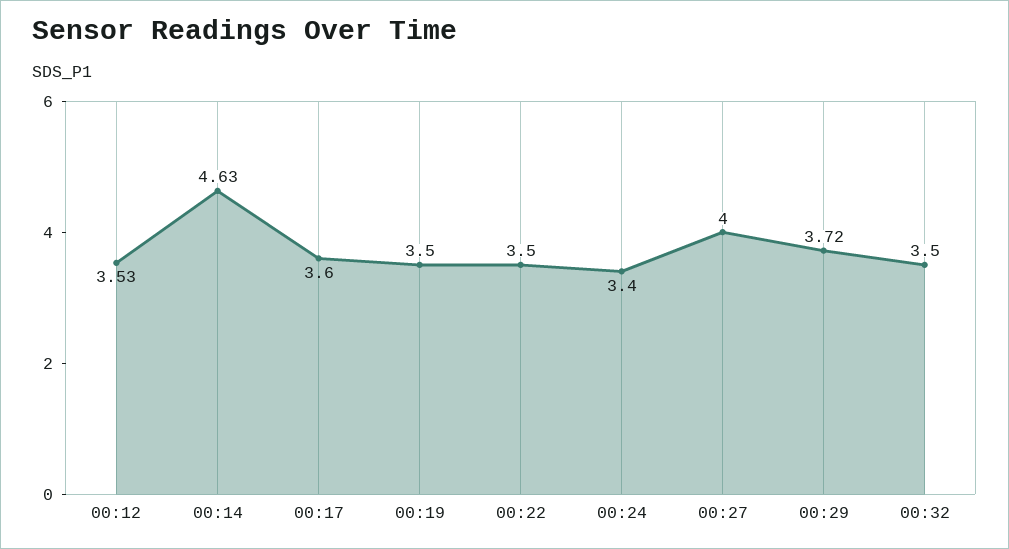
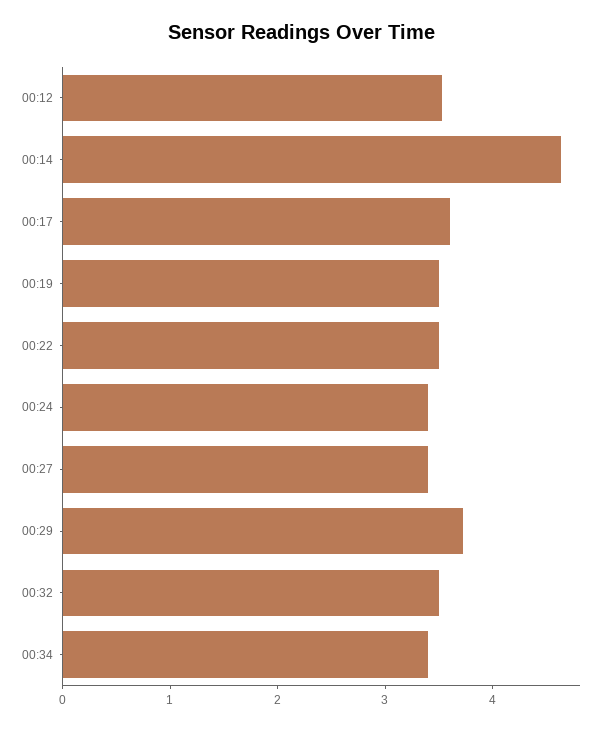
00:27: 4 -> 3.4
00:34: none -> 3.4

